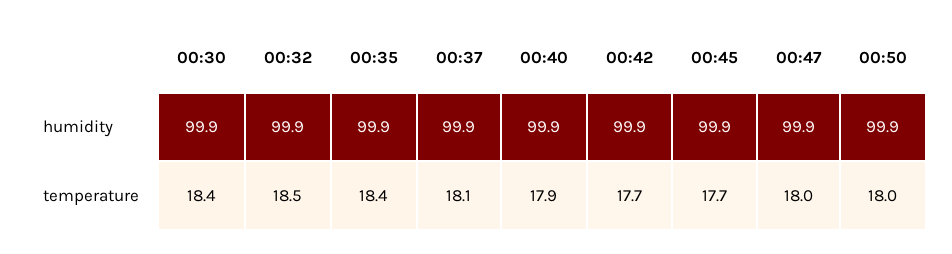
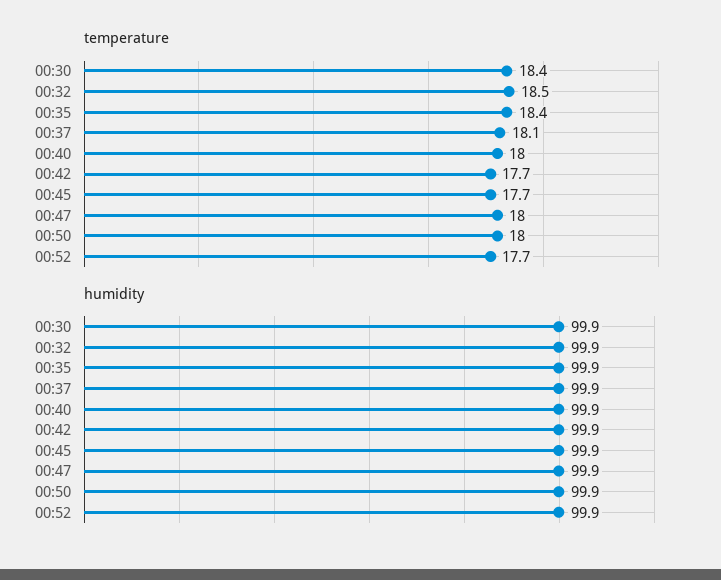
temperature, 00:40: 17.9 -> 18
temperature, 00:52: none -> 17.7
humidity, 00:52: none -> 99.9

